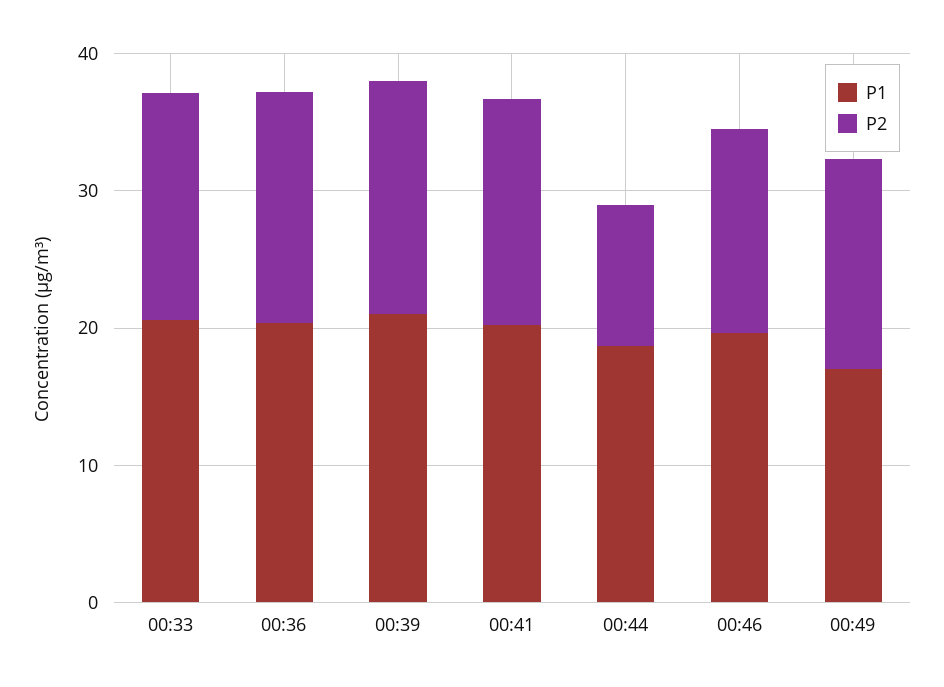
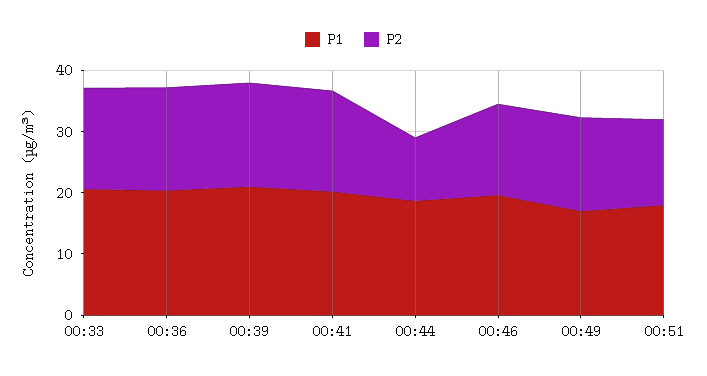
P1, 00:51: none -> 18
P2, 00:51: none -> 14

